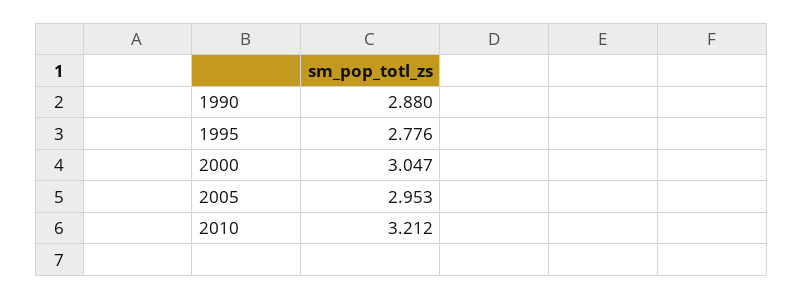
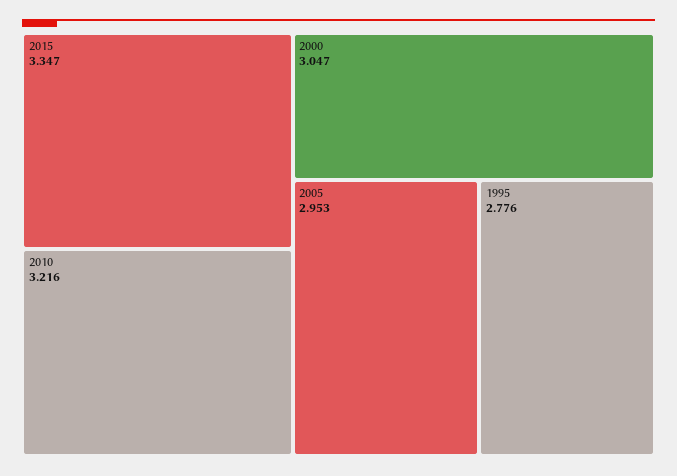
1990: 2.88 -> none
2010: 3.212 -> 3.216
2015: none -> 3.347

